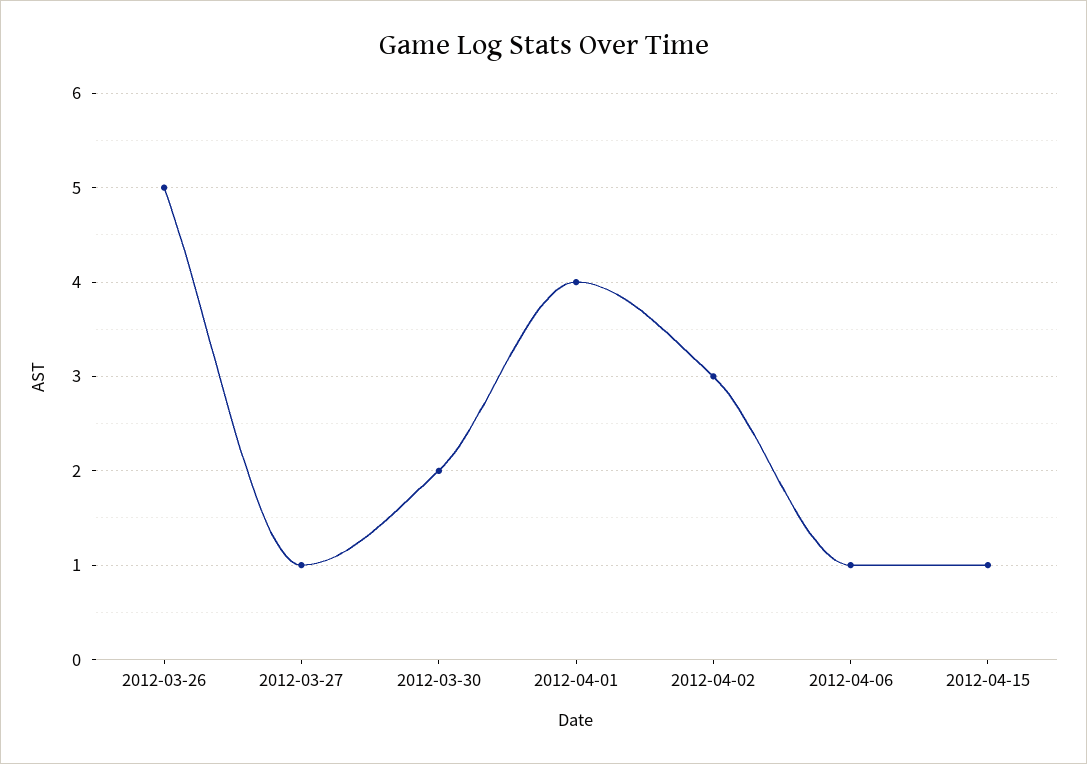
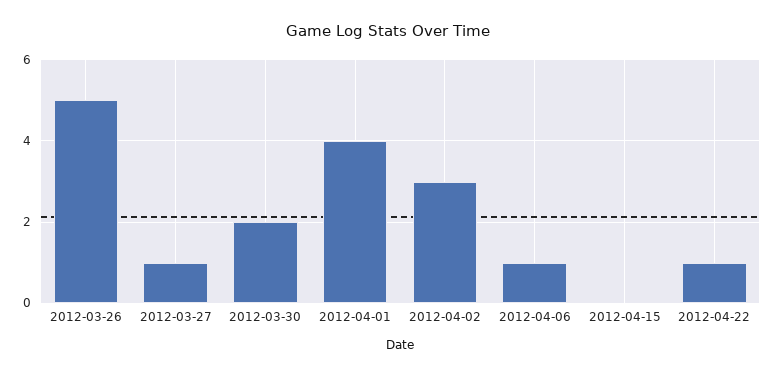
2012-04-15: 1 -> 0
2012-04-22: none -> 1

